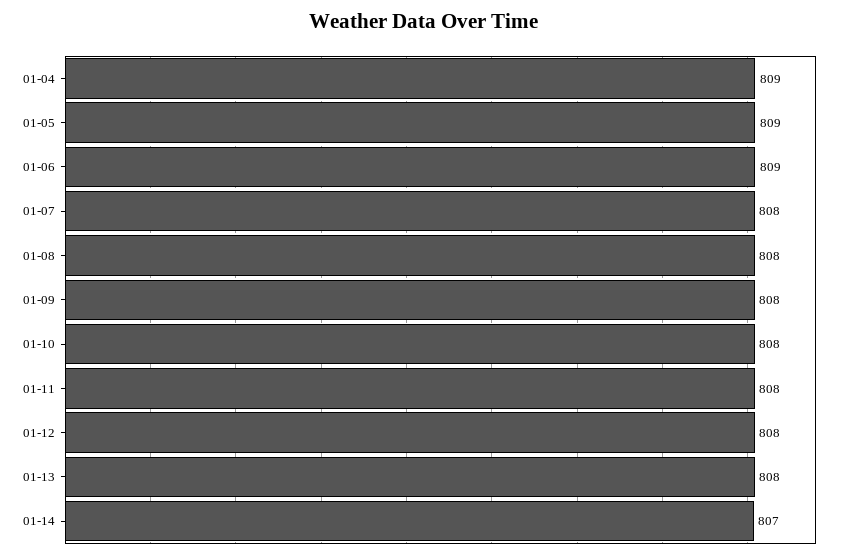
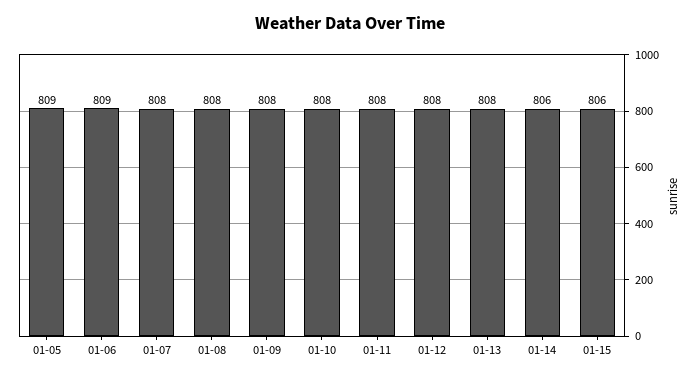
01-04: 809 -> none
01-14: 807 -> 806
01-15: none -> 806

